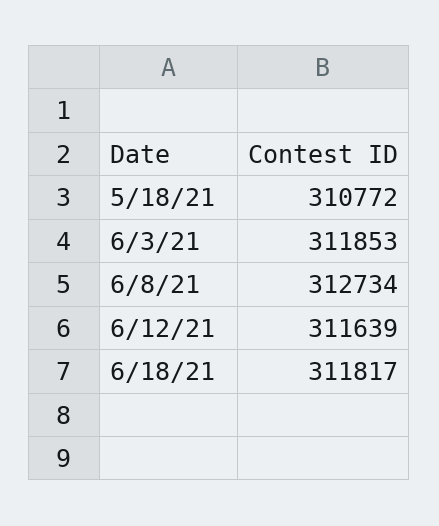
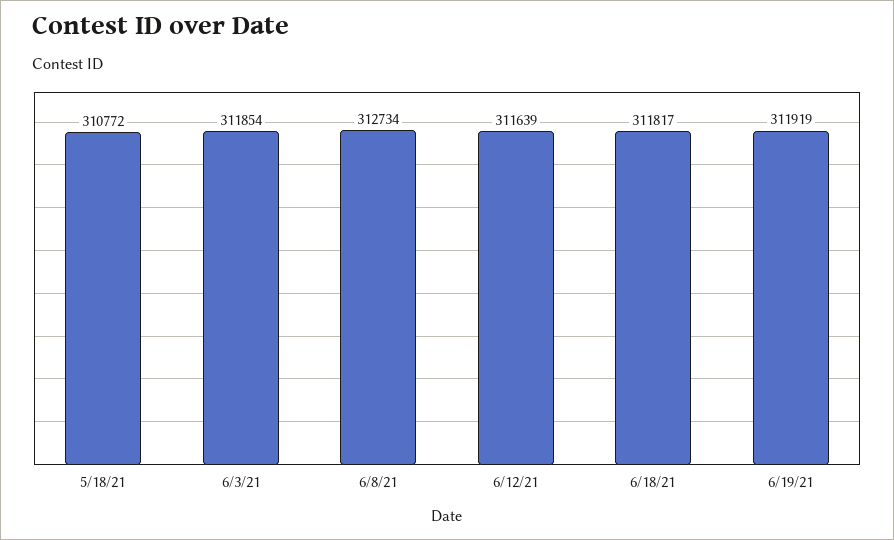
6/3/21: 311853 -> 311854
6/19/21: none -> 311919

